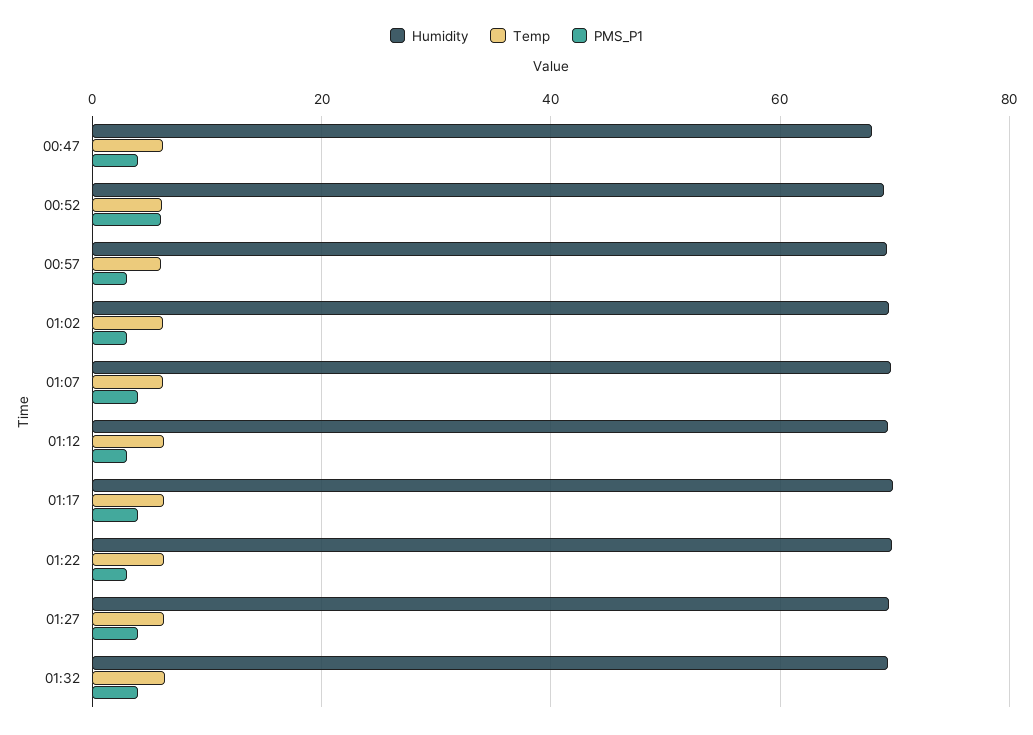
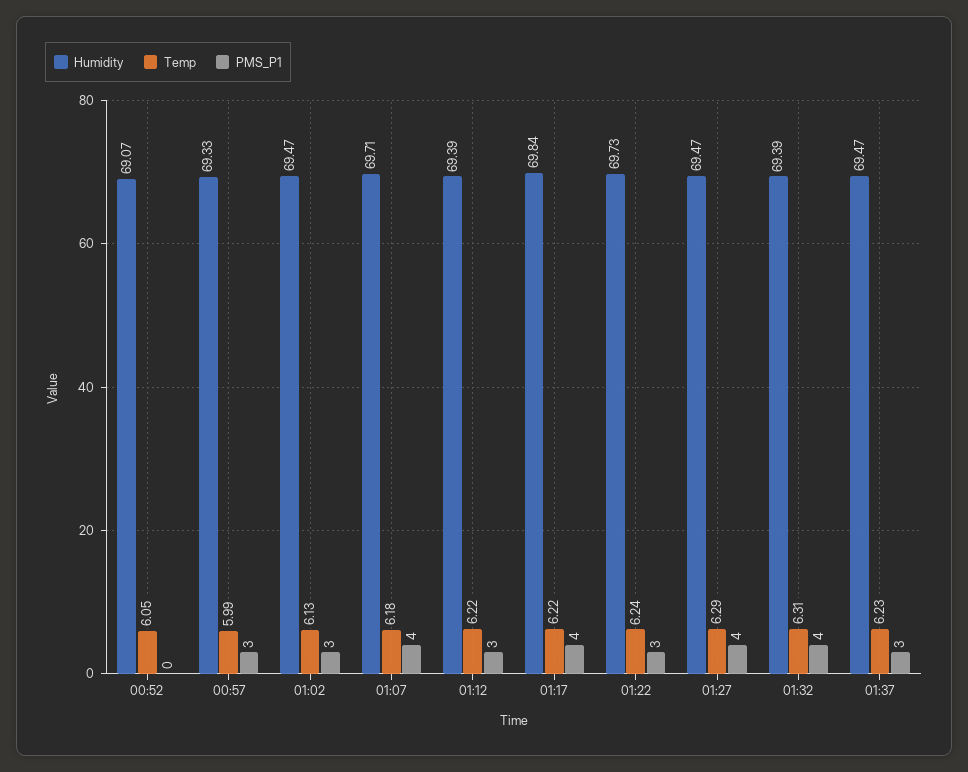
Humidity, 00:47: 68 -> none
Temp, 00:47: 6 -> none
PMS_P1, 00:47: 4 -> none
PMS_P1, 00:52: 6 -> 0
Humidity, 01:37: none -> 69.47
Temp, 01:37: none -> 6.23
PMS_P1, 01:37: none -> 3

